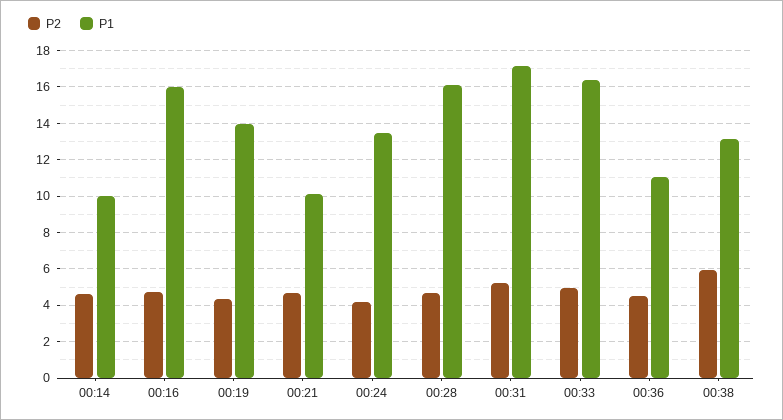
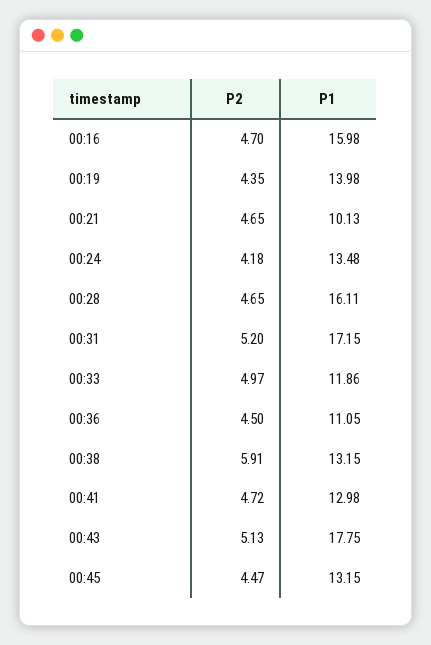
P2, 00:14: 4.5 -> none
P1, 00:14: 10 -> none
P1, 00:33: 16.5 -> 11.86
P2, 00:41: none -> 4.72
P1, 00:41: none -> 12.98
P2, 00:43: none -> 5.13
P1, 00:43: none -> 17.75
P2, 00:45: none -> 4.47
P1, 00:45: none -> 13.15

